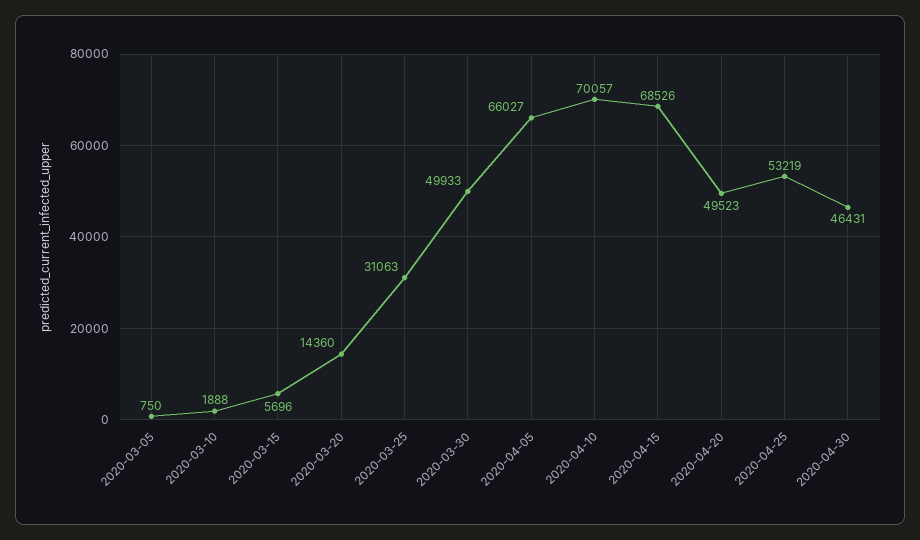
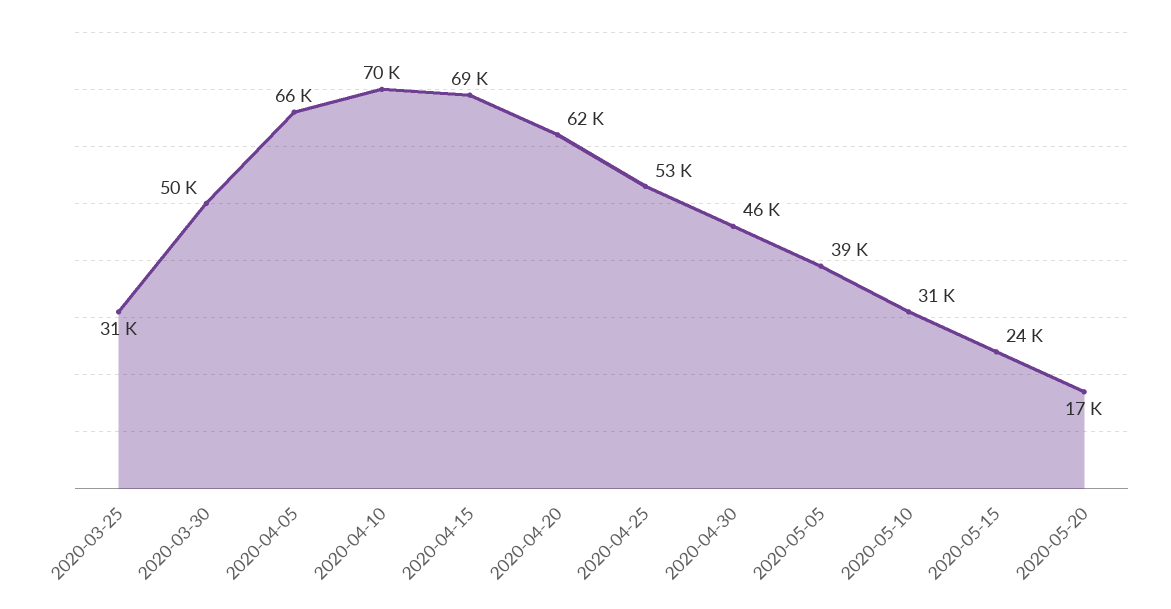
2020-03-05: 750 -> none
2020-03-10: 1888 -> none
2020-03-15: 5696 -> none
2020-03-20: 14360 -> none
2020-04-20: 49523 -> 62000
2020-05-05: none -> 39000
2020-05-10: none -> 31000
2020-05-15: none -> 24000
2020-05-20: none -> 17000

